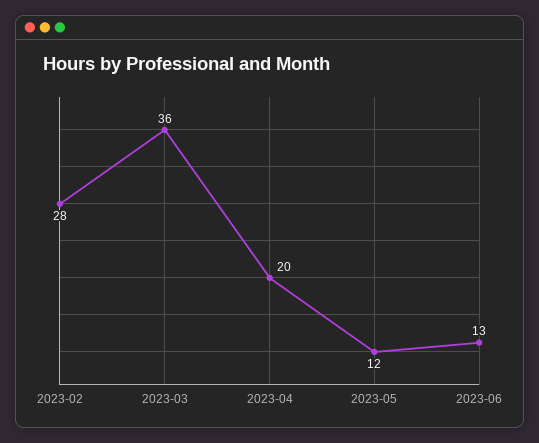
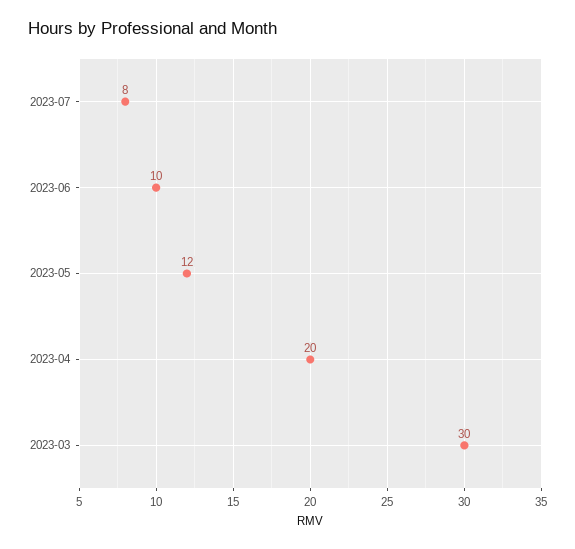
2023-02: 28 -> none
2023-03: 36 -> 30
2023-06: 13 -> 10
2023-07: none -> 8

